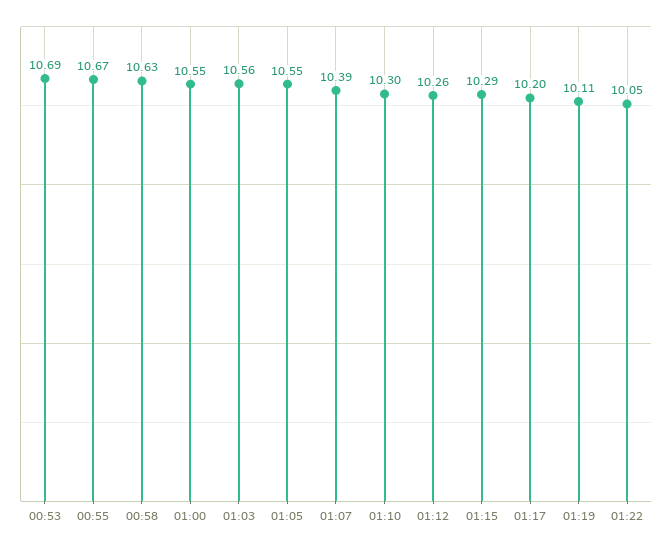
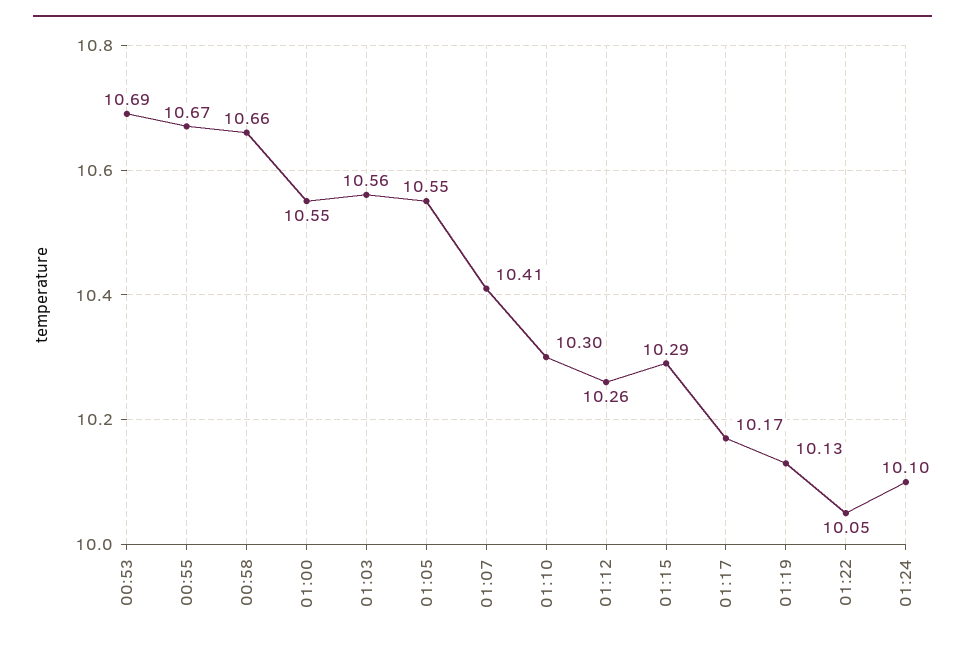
00:58: 10.63 -> 10.66
01:07: 10.39 -> 10.41
01:17: 10.2 -> 10.17
01:19: 10.11 -> 10.13
01:24: none -> 10.1

